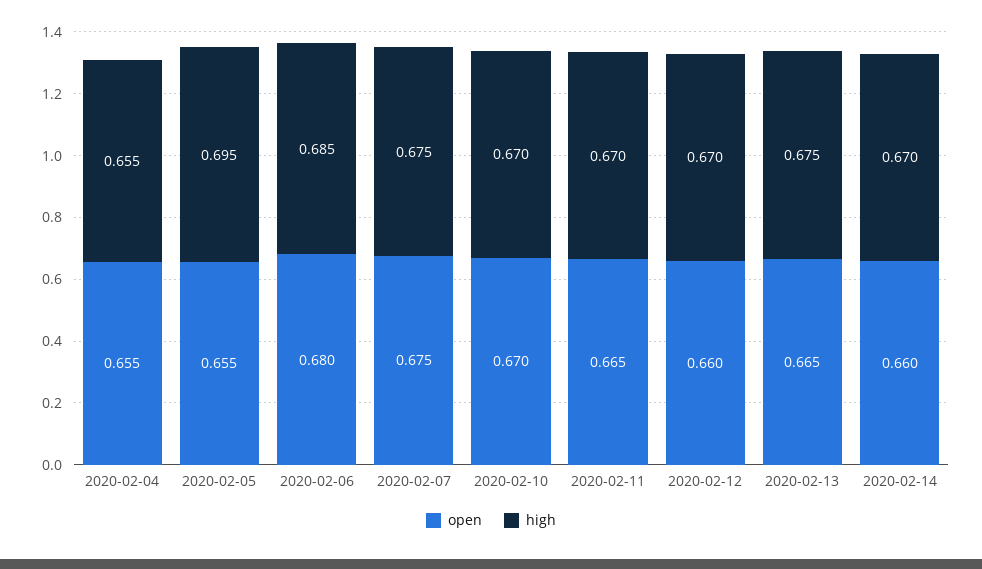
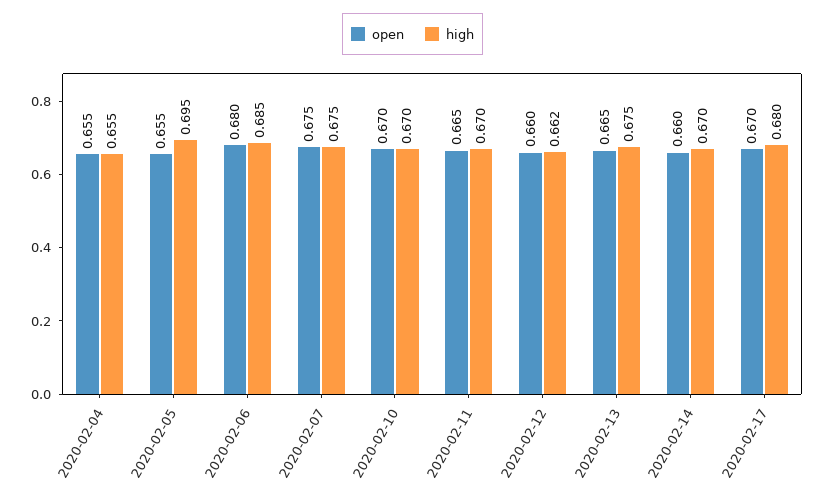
high, 2020-02-12: 0.67 -> 0.662
open, 2020-02-17: none -> 0.67
high, 2020-02-17: none -> 0.68

